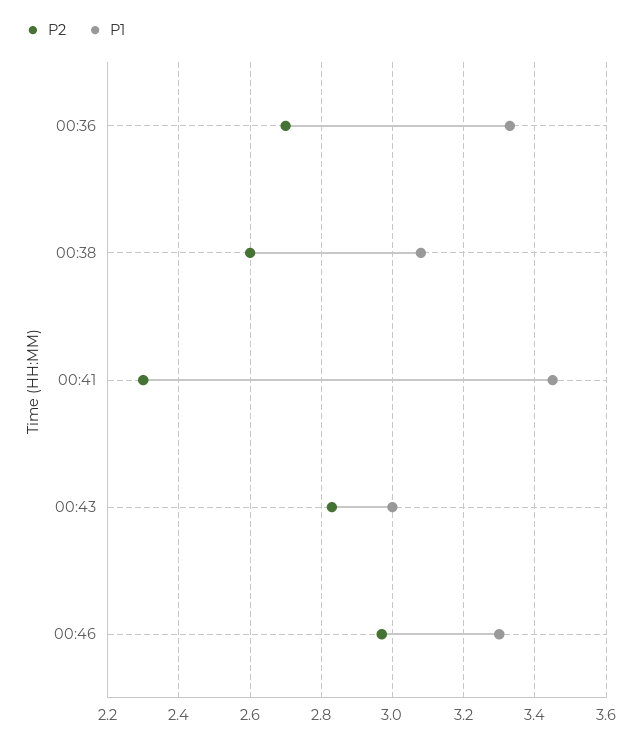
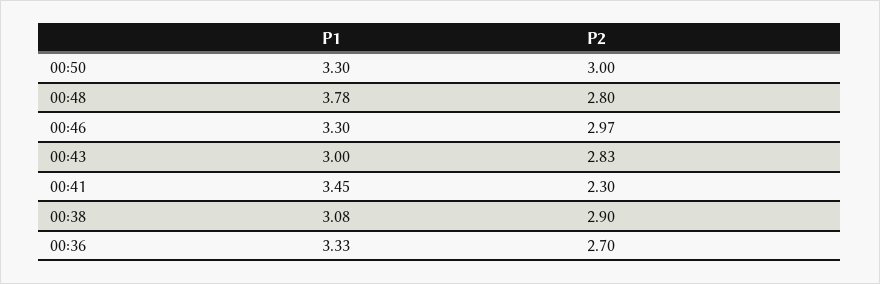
P2, 00:38: 2.6 -> 2.9
P1, 00:50: none -> 3.3
P2, 00:50: none -> 3
P1, 00:48: none -> 3.78
P2, 00:48: none -> 2.8

